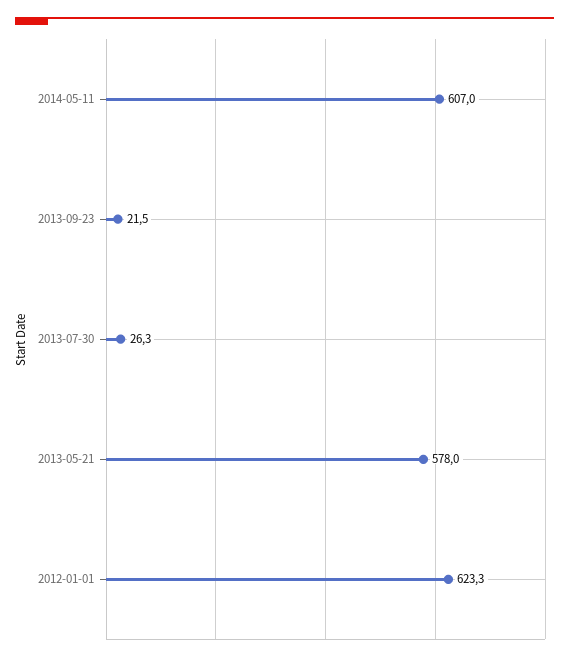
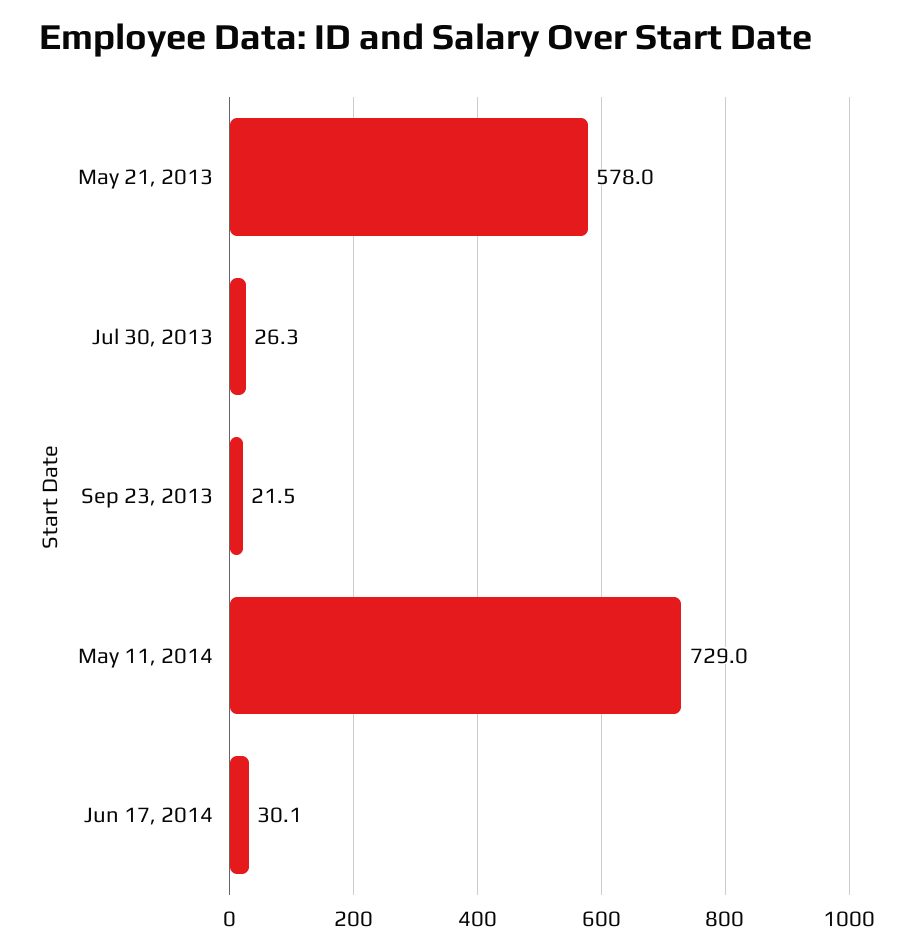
2014-05-11: 607 -> 729
2012-01-01: 623.3 -> none
Jun 17, 2014: none -> 30.1

